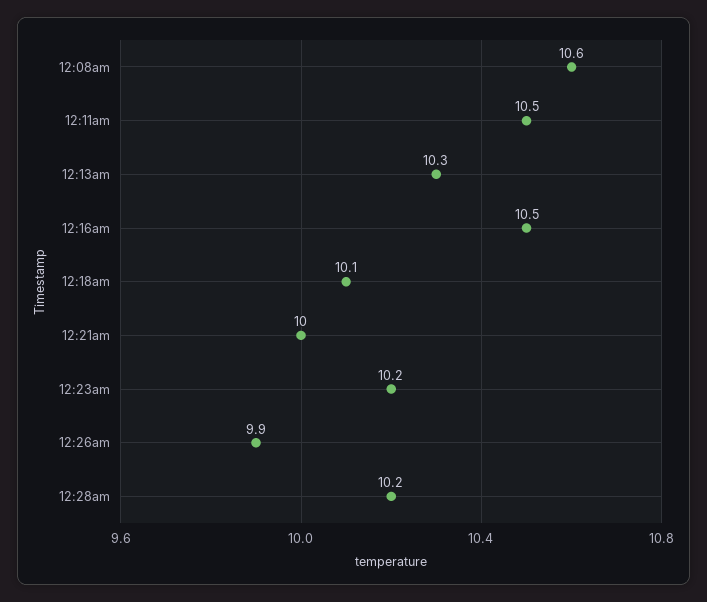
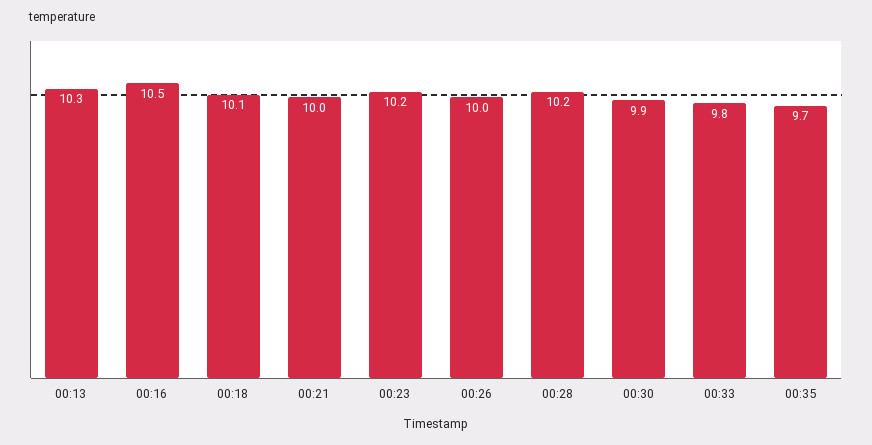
12:08am: 10.6 -> none
12:11am: 10.5 -> none
12:26am: 9.9 -> 10
00:30: none -> 9.9
00:33: none -> 9.8
00:35: none -> 9.7

